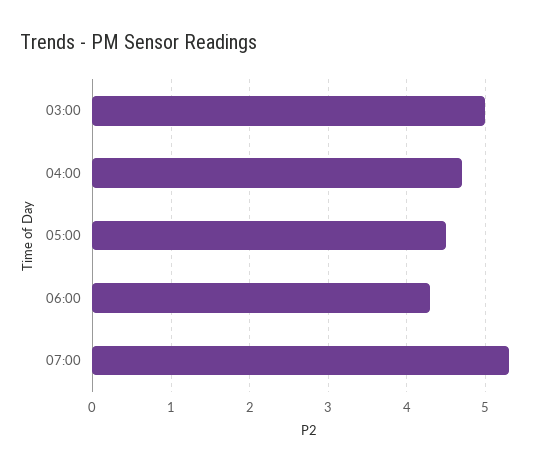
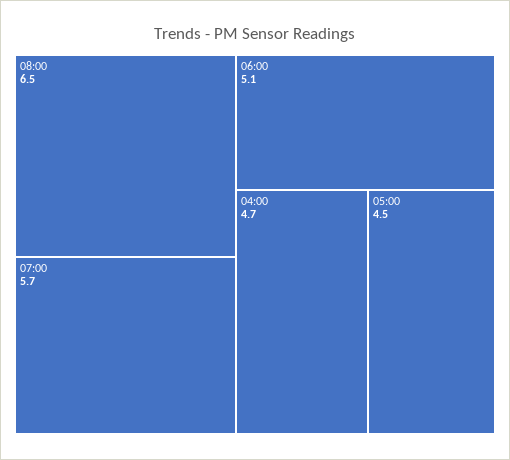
03:00: 5 -> none
06:00: 4.3 -> 5.1
07:00: 5.3 -> 5.7
08:00: none -> 6.5

